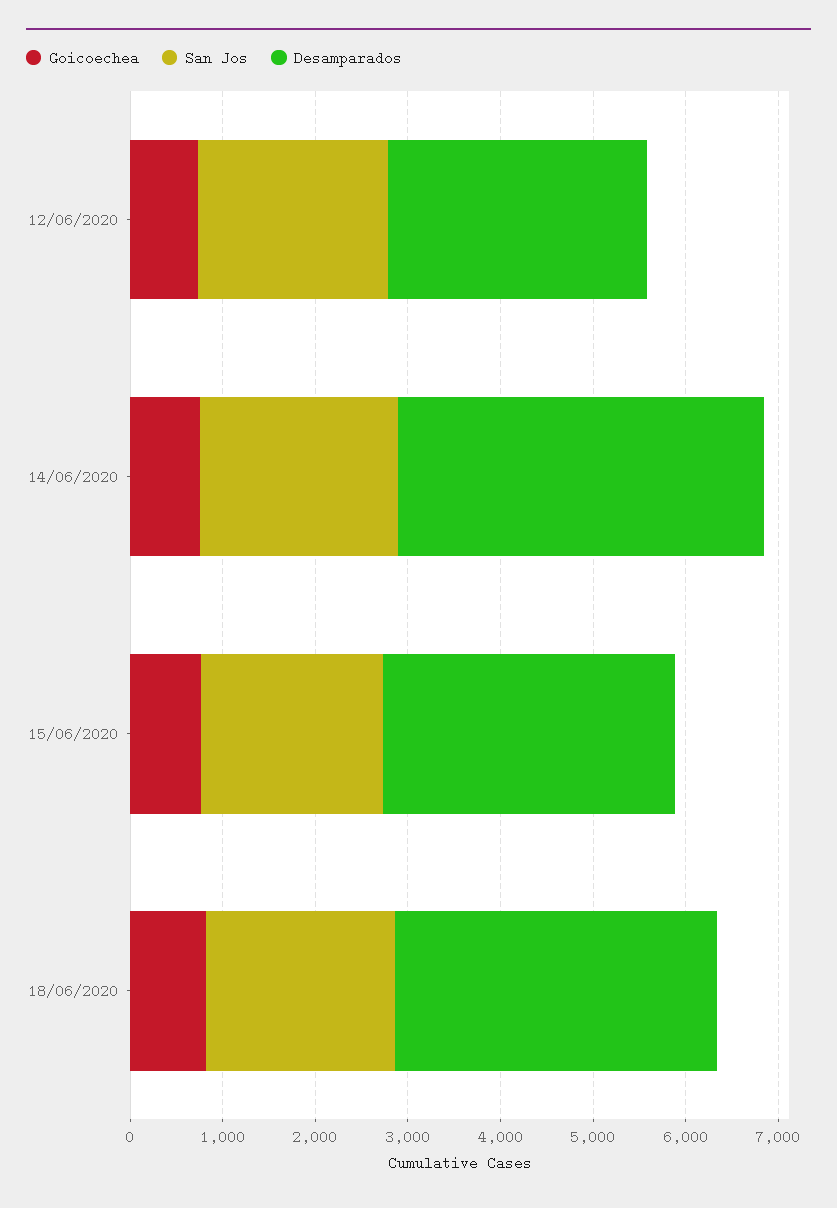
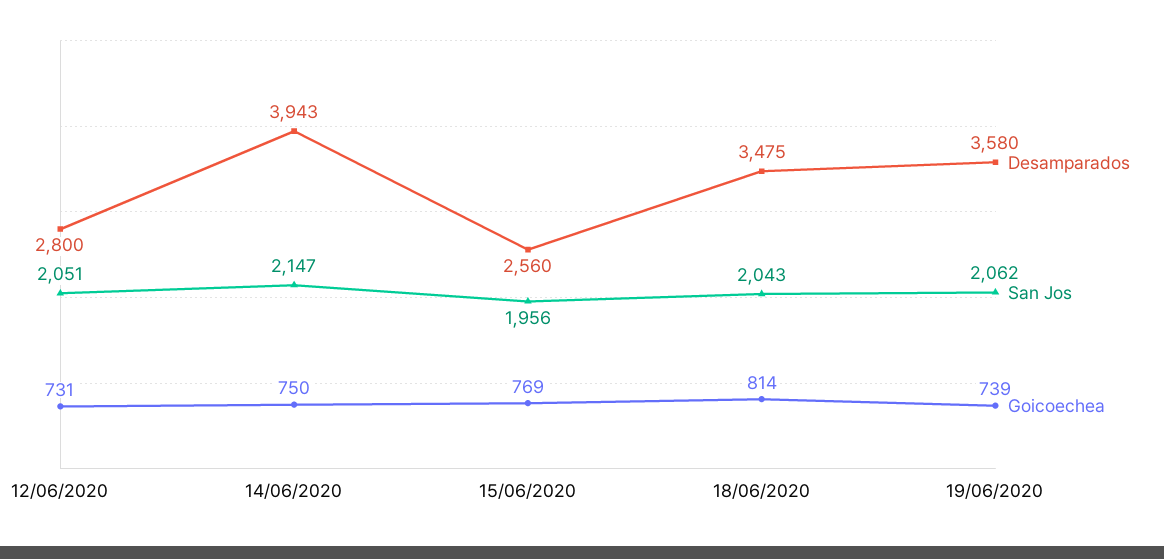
Desamparados, 15/06/2020: 3200 -> 2560
Desamparados, 19/06/2020: none -> 3580
San Jos, 19/06/2020: none -> 2062
Goicoechea, 19/06/2020: none -> 739

